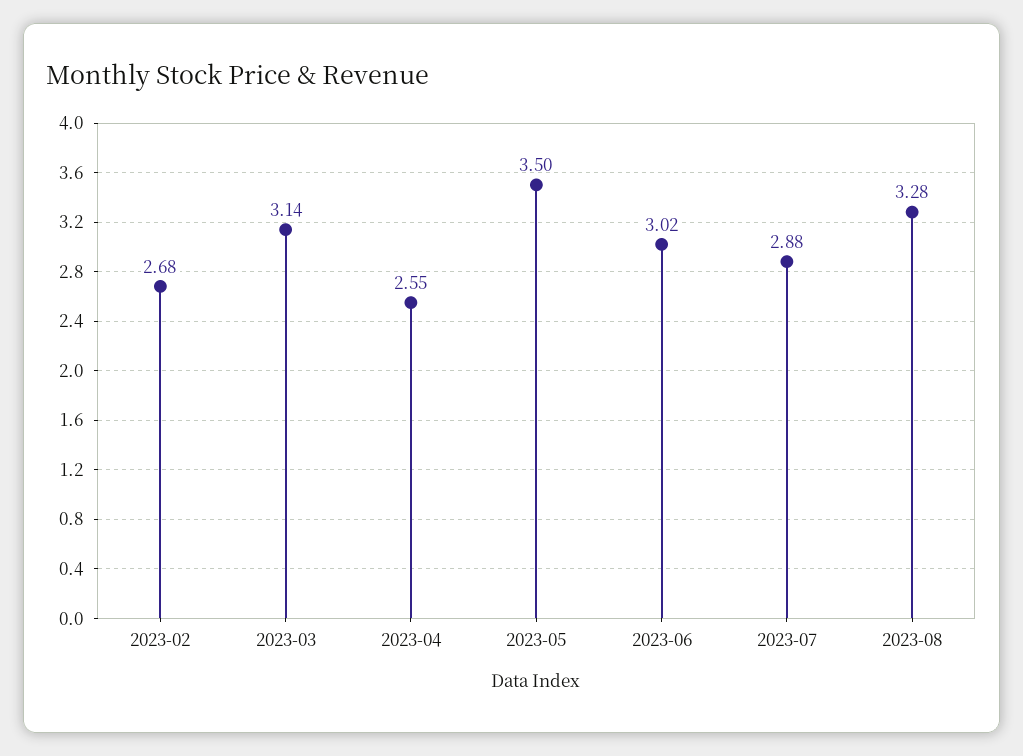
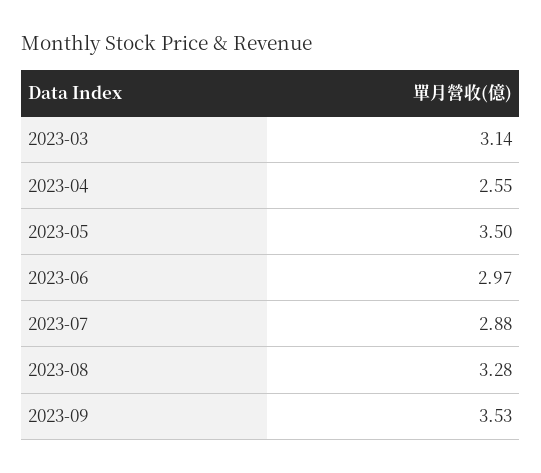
2023-02: 2.68 -> none
2023-06: 3.02 -> 2.97
2023-09: none -> 3.53

